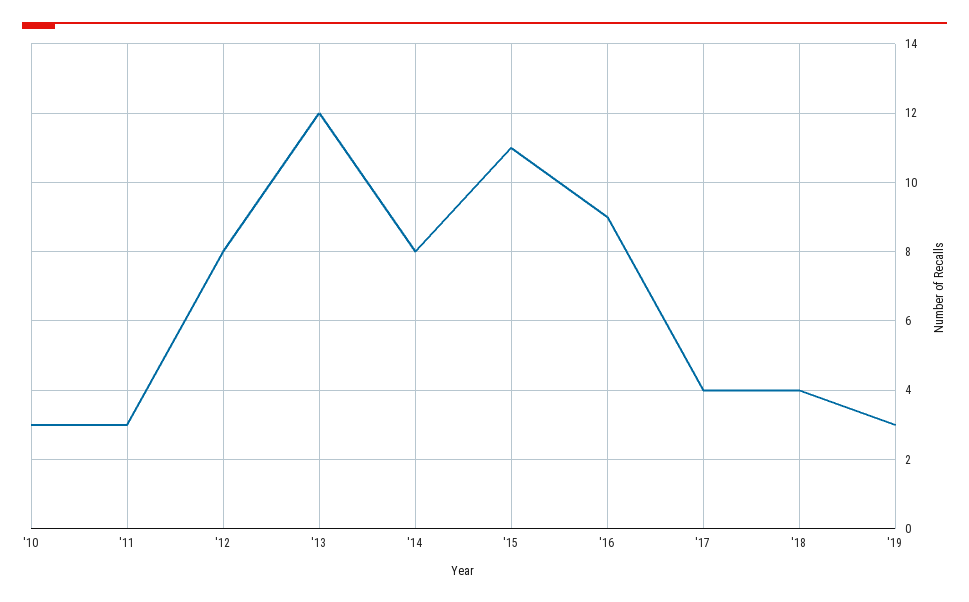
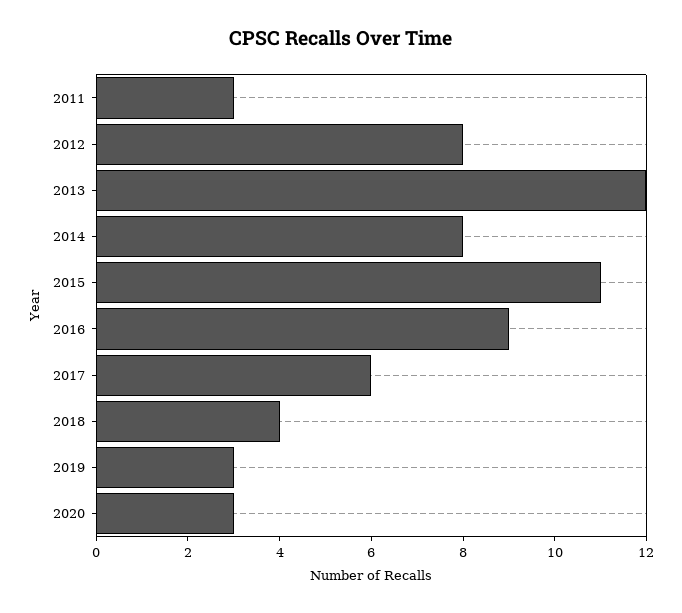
'10: 3 -> none
'17: 4 -> 6
2020: none -> 3

